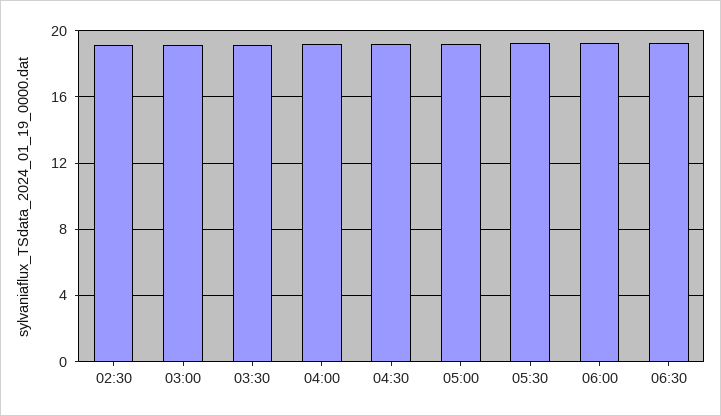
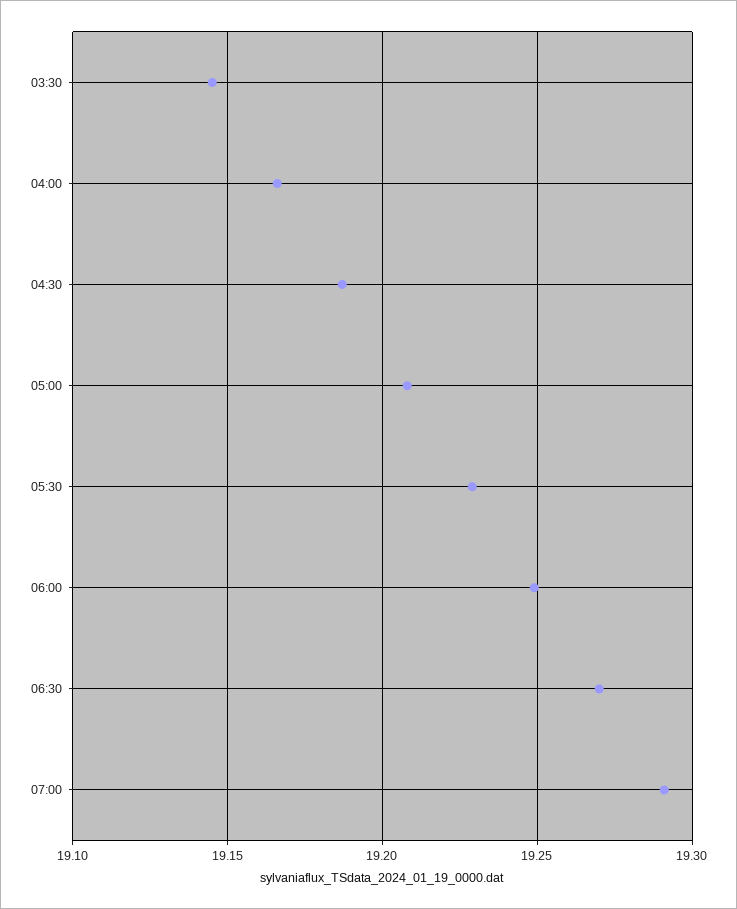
02:30: 19 -> none
03:00: 19 -> none
07:00: none -> 19.29

